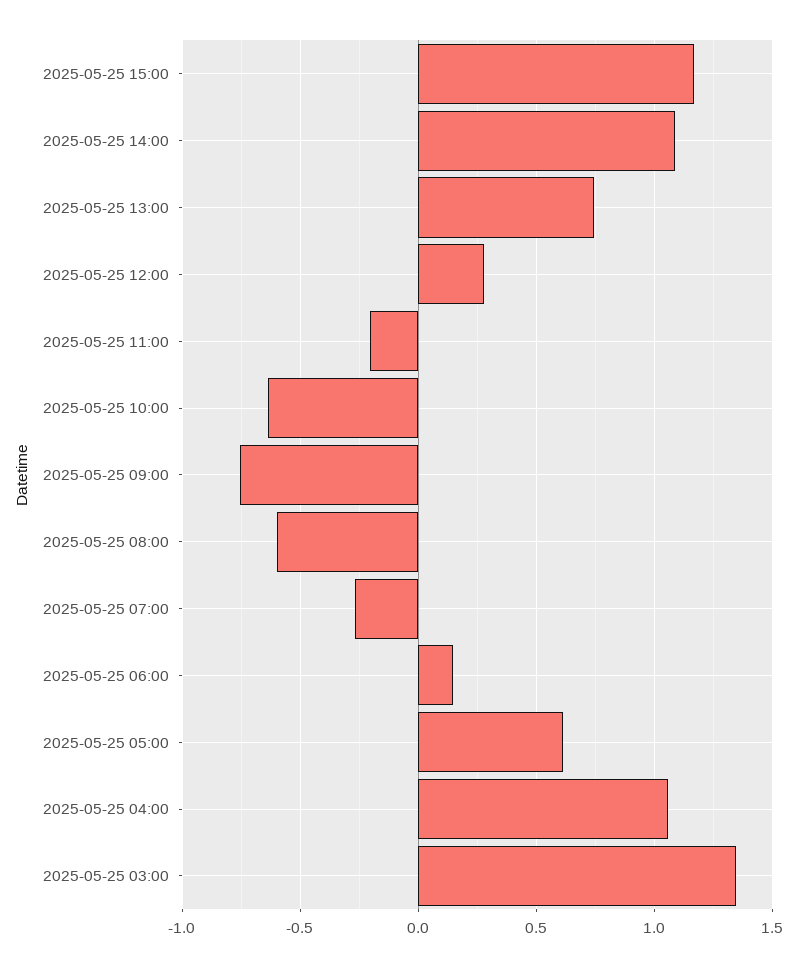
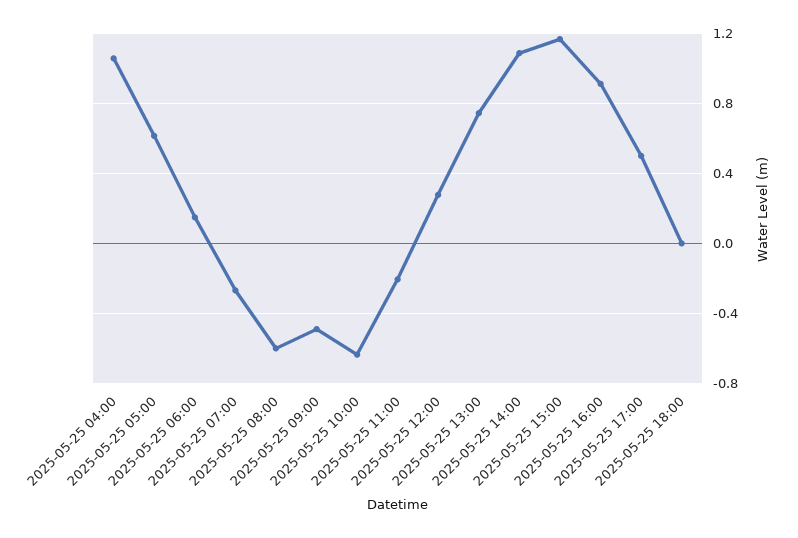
2025-05-25 09:00: -0.75 -> -0.5
2025-05-25 03:00: 1.35 -> none
2025-05-25 16:00: none -> 0.9
2025-05-25 17:00: none -> 0.5
2025-05-25 18:00: none -> 0

